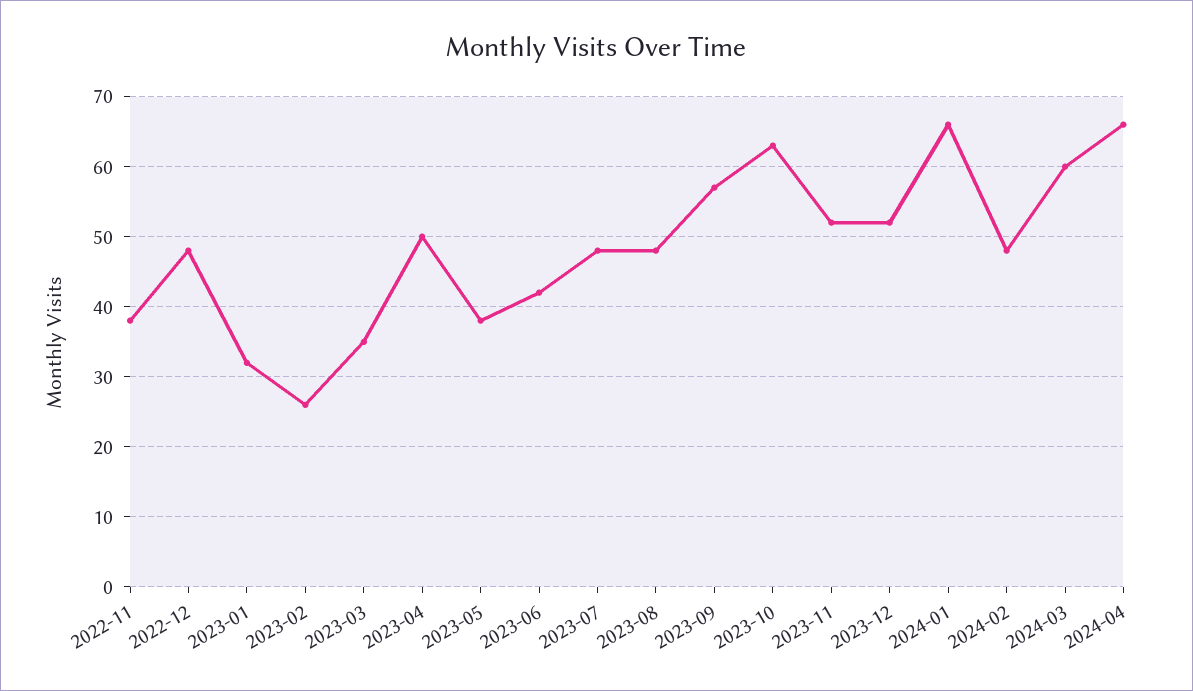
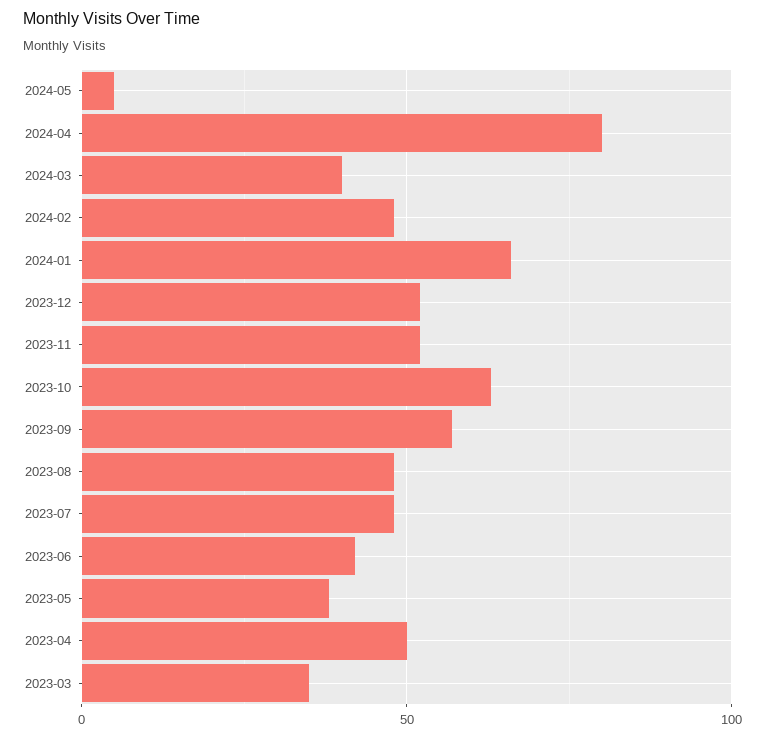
2022-11: 38 -> none
2022-12: 48 -> none
2023-01: 32 -> none
2023-02: 26 -> none
2024-03: 60 -> 40
2024-04: 66 -> 80
2024-05: none -> 5

